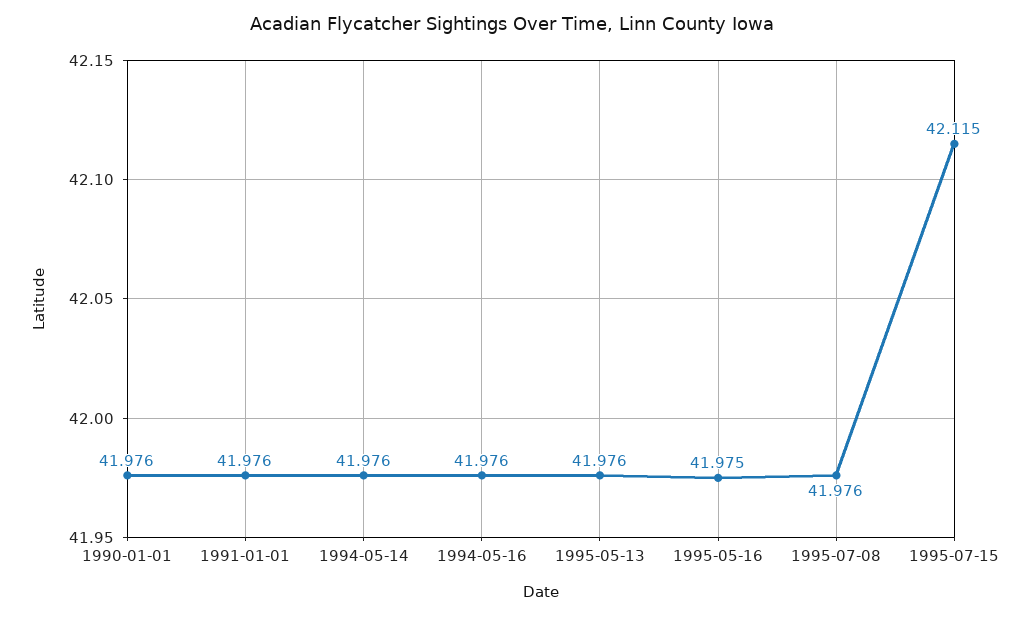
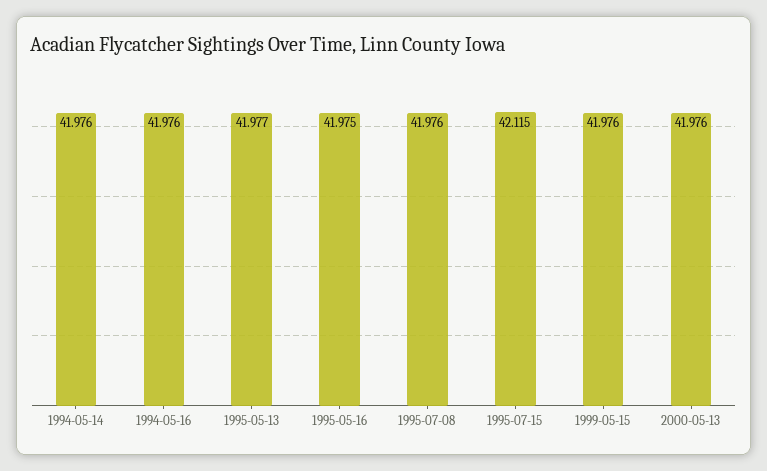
1990-01-01: 41.976 -> none
1991-01-01: 41.976 -> none
1995-05-13: 41.976 -> 41.977
1999-05-15: none -> 41.976
2000-05-13: none -> 41.976

